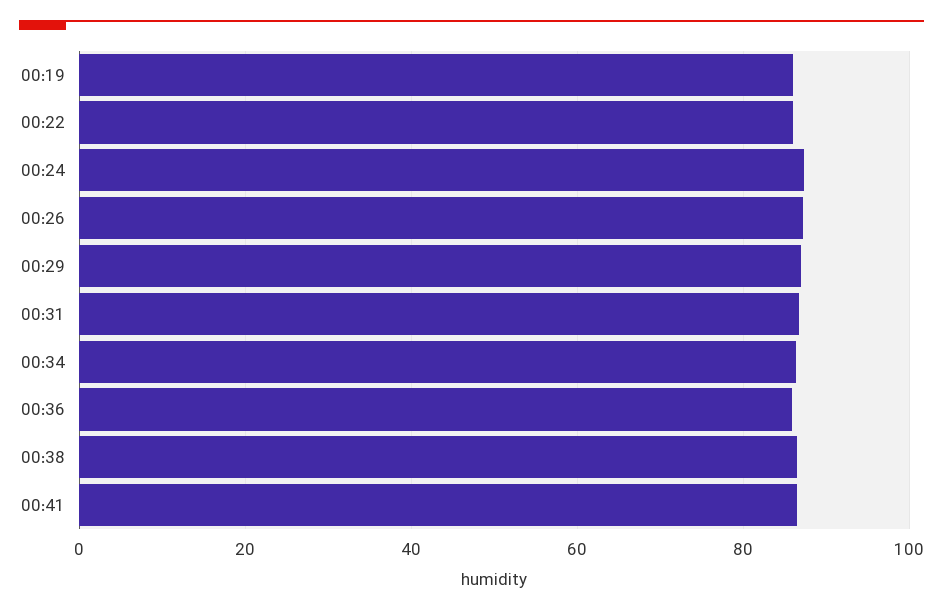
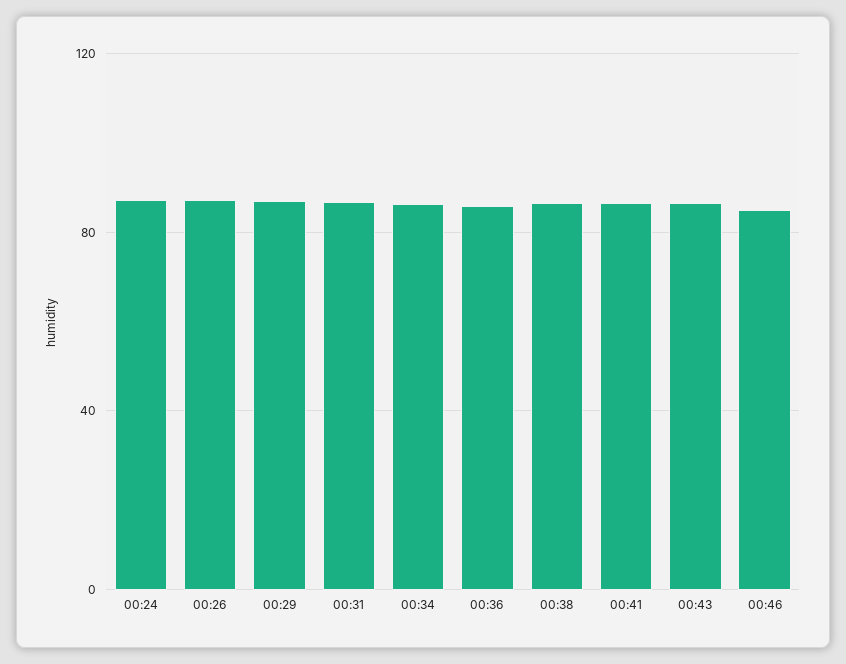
00:19: 86 -> none
00:22: 86 -> none
00:43: none -> 85
00:46: none -> 85

